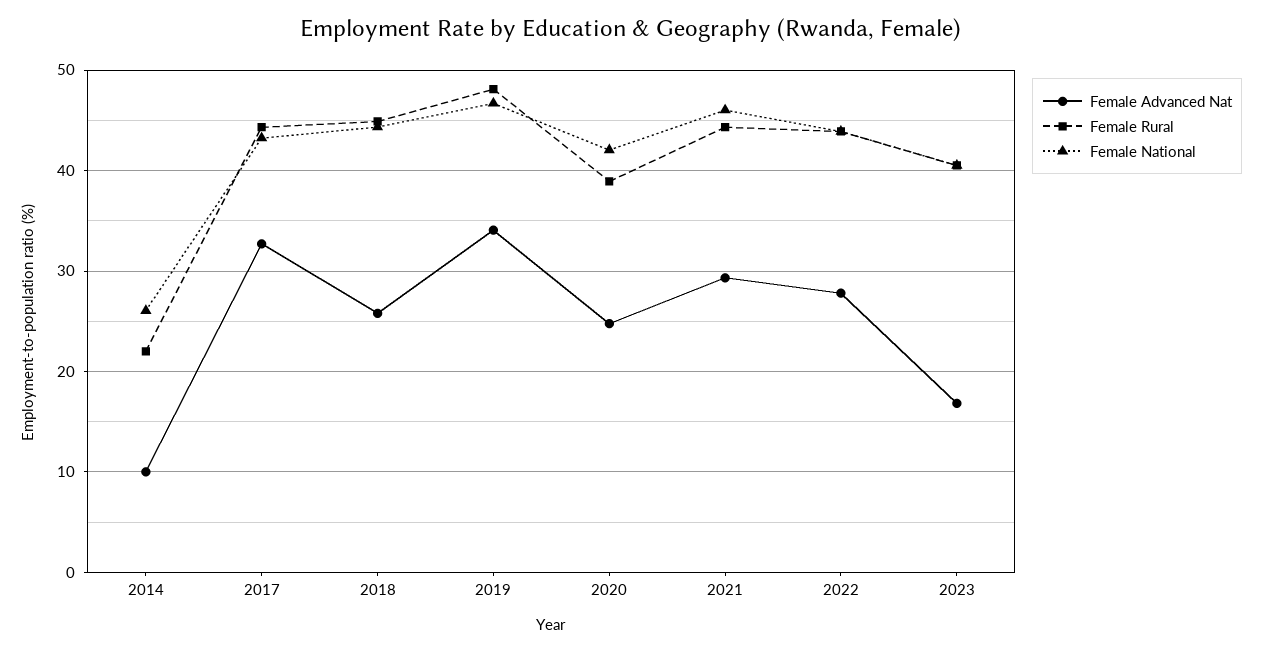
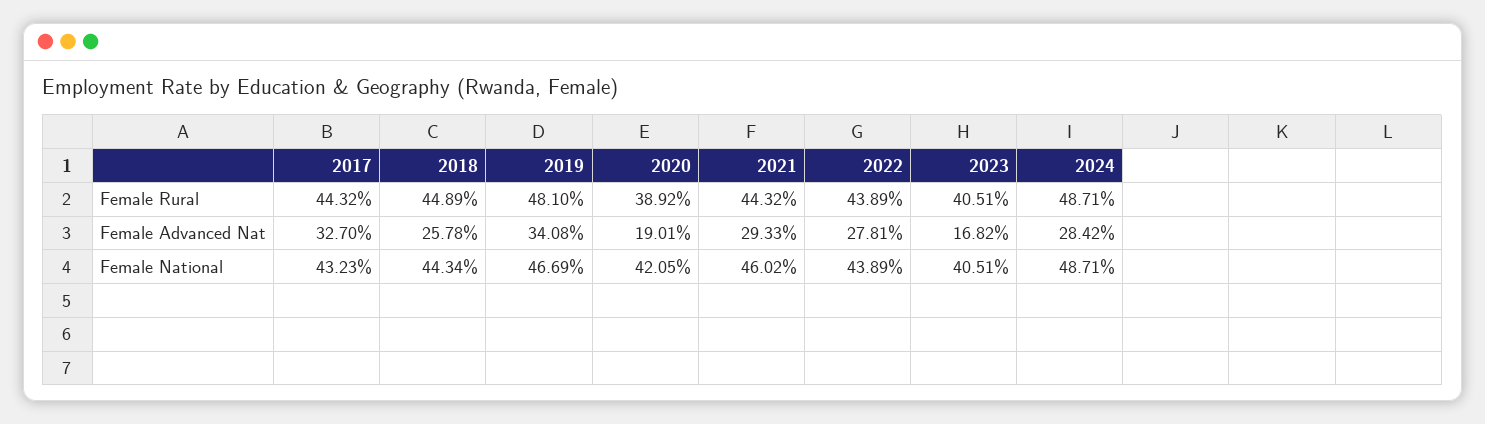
Female Advanced Nat, 2014: 10 -> none
Female Rural, 2014: 22 -> none
Female National, 2014: 26 -> none
Female Advanced Nat, 2020: 25 -> 19.01
Female Rural, 2024: none -> 48.71
Female Advanced Nat, 2024: none -> 28.42
Female National, 2024: none -> 48.71

